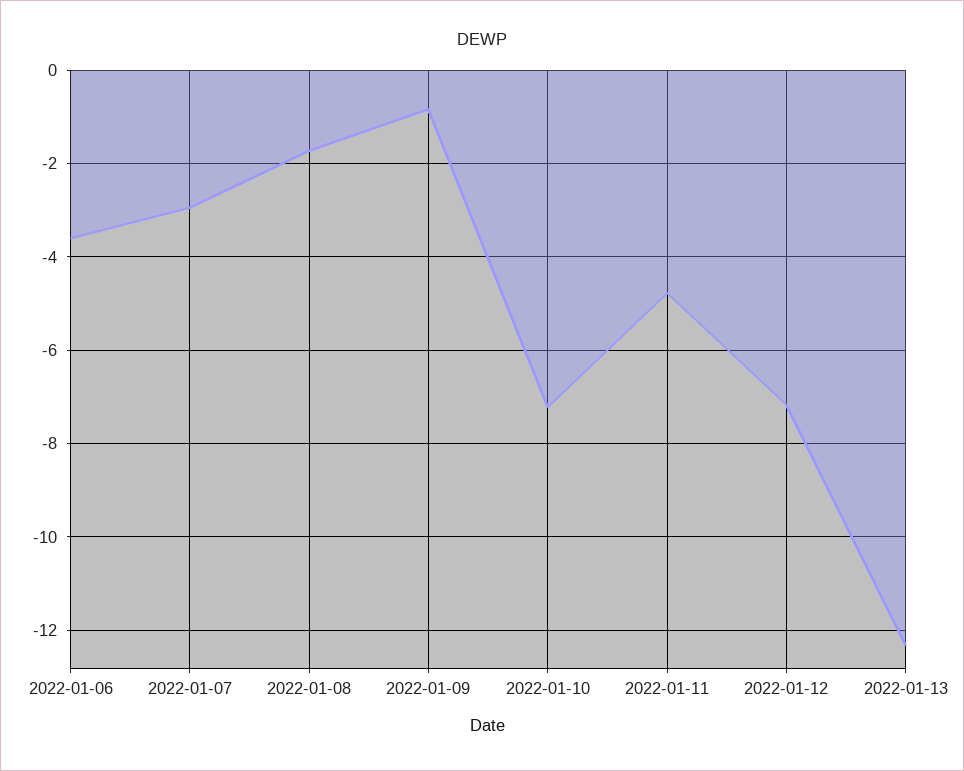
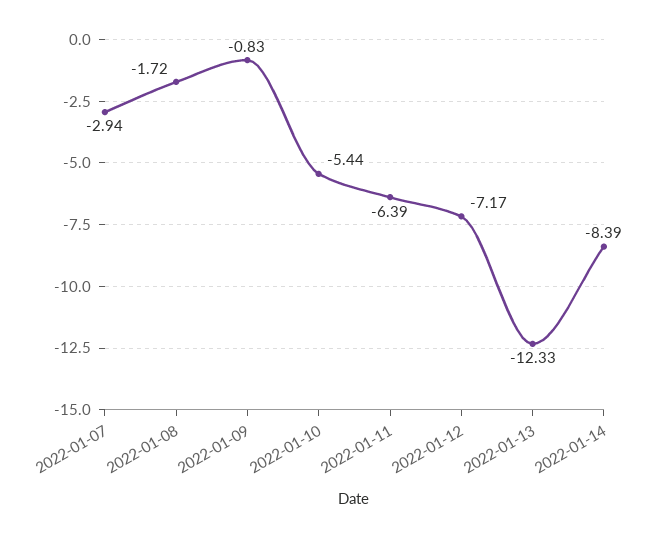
2022-01-06: -3.6 -> none
2022-01-10: -7.2 -> -5.44
2022-01-11: -4.8 -> -6.39
2022-01-14: none -> -8.39

